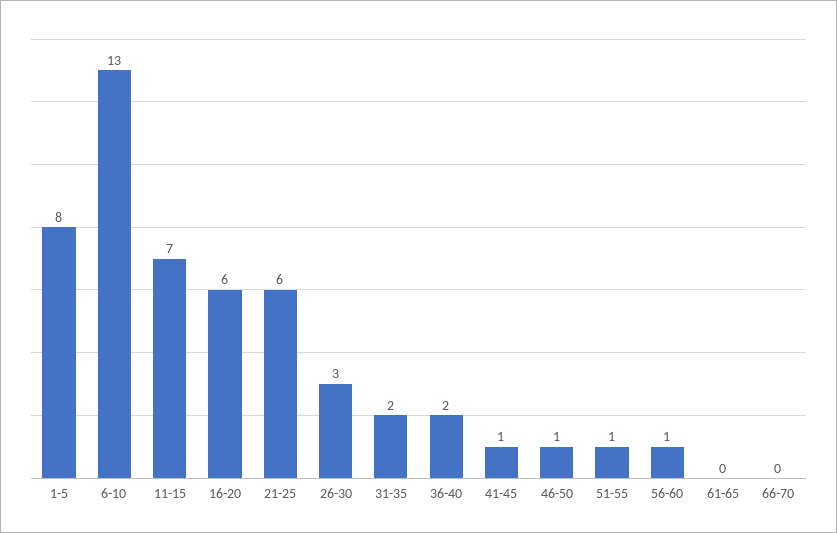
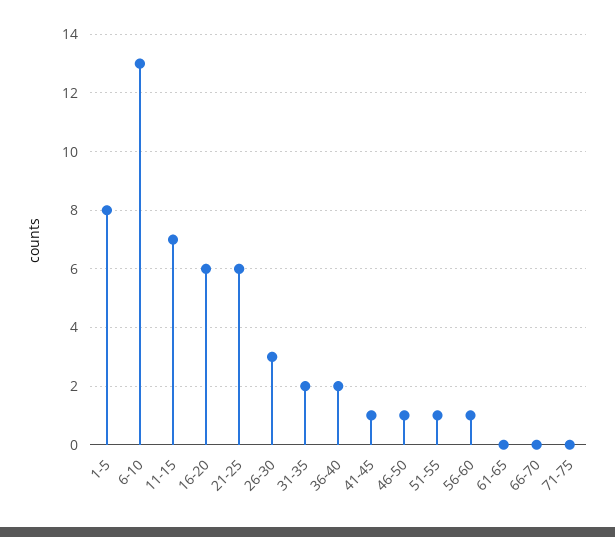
71-75: none -> 0

